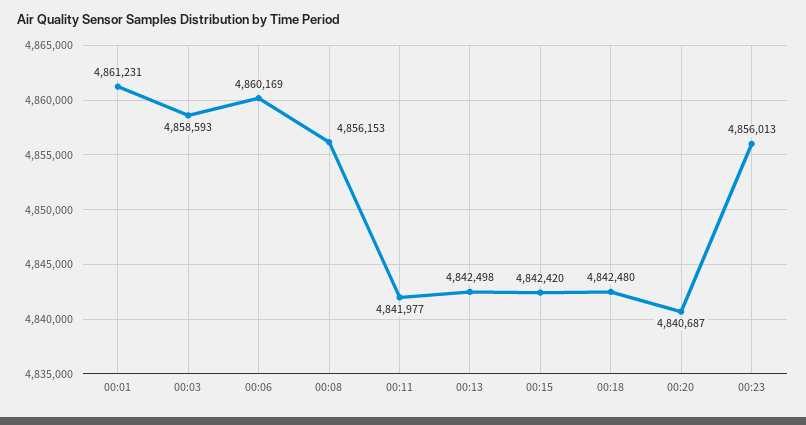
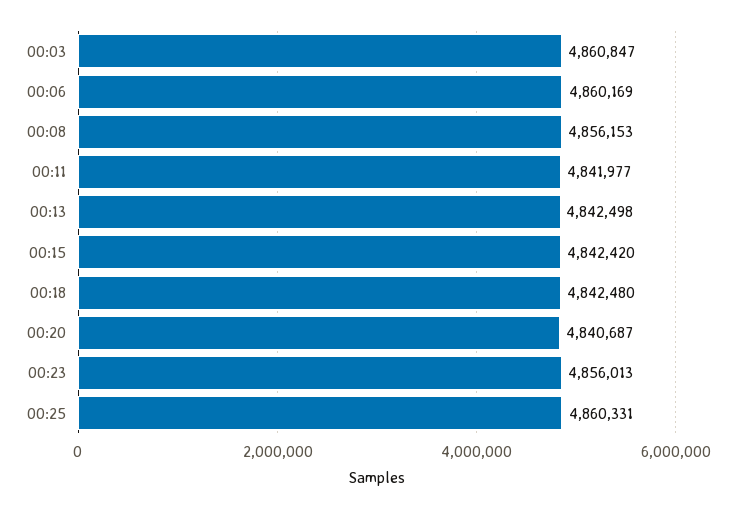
00:01: 4861231 -> none
00:03: 4858593 -> 4860847
00:25: none -> 4860331

